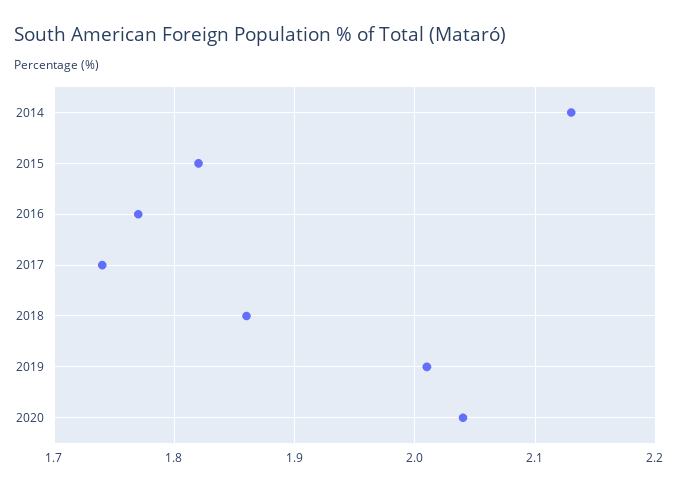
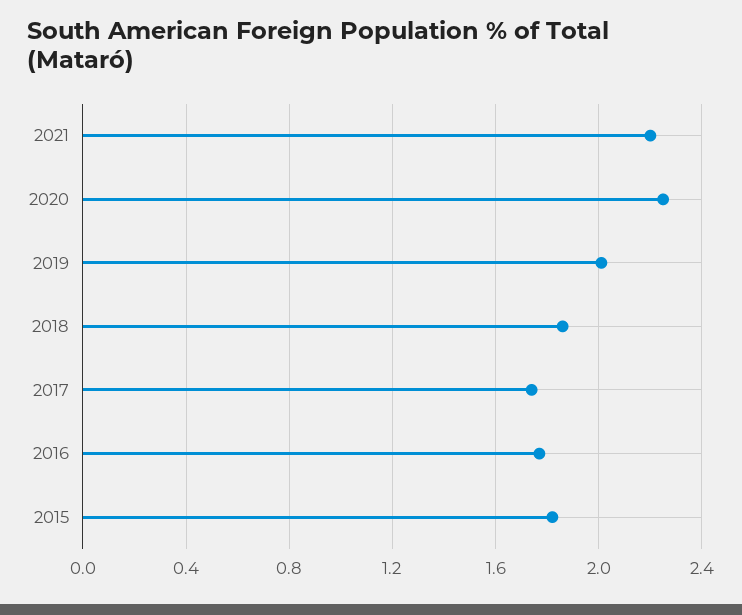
2014: 2.13 -> none
2020: 2.04 -> 2.25
2021: none -> 2.2

